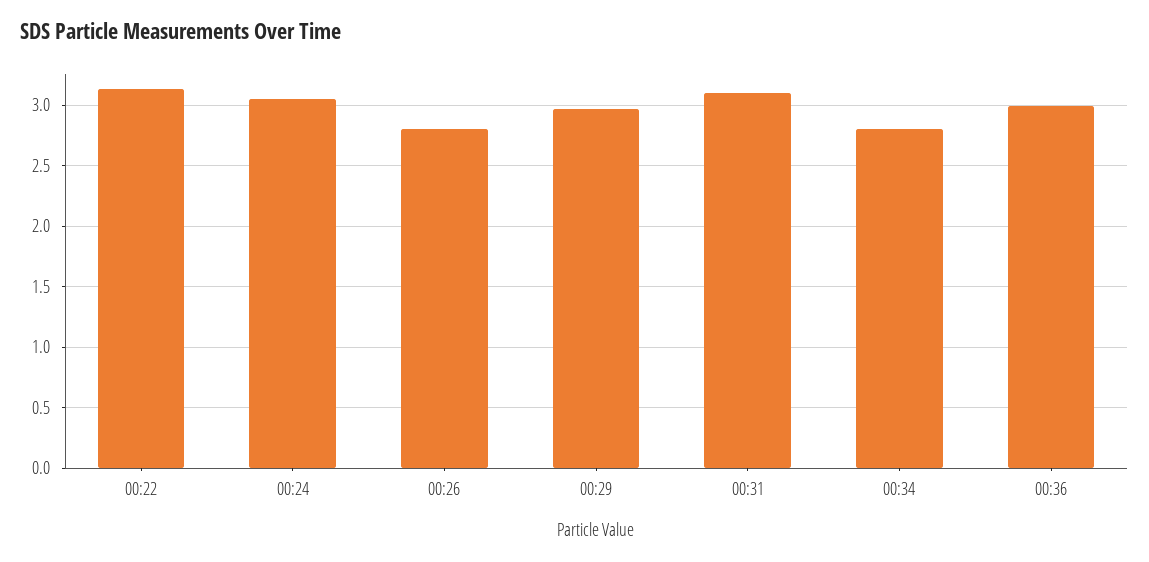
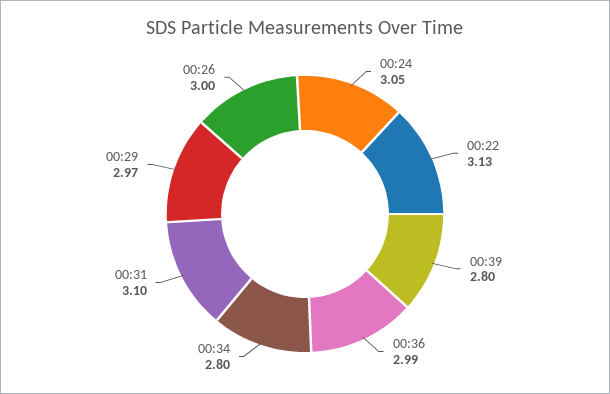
00:26: 2.8 -> 3
00:39: none -> 2.8

